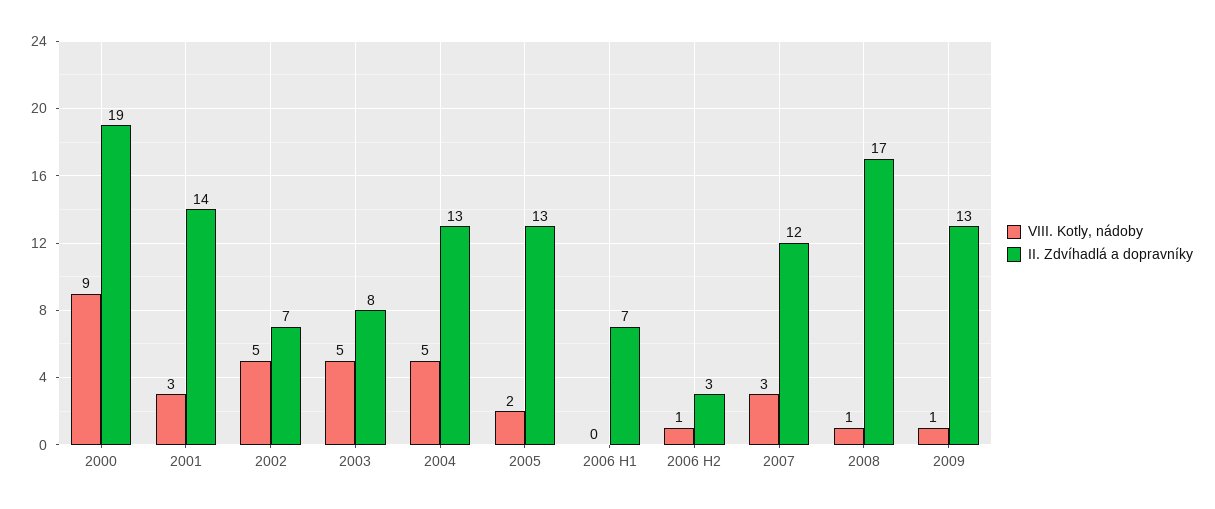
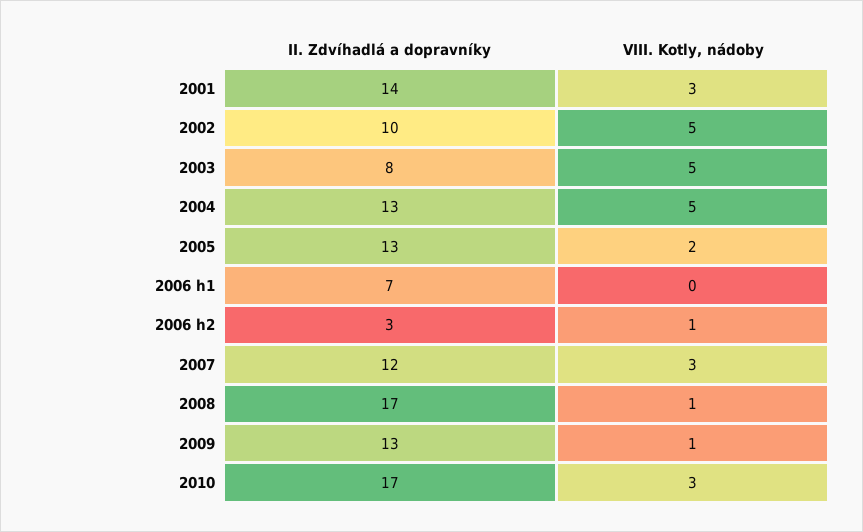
VIII. Kotly, nádoby, 2000: 9 -> none
II. Zdvíhadlá a dopravníky, 2000: 19 -> none
II. Zdvíhadlá a dopravníky, 2002: 7 -> 10
II. Zdvíhadlá a dopravníky, 2010: none -> 17
VIII. Kotly, nádoby, 2010: none -> 3

